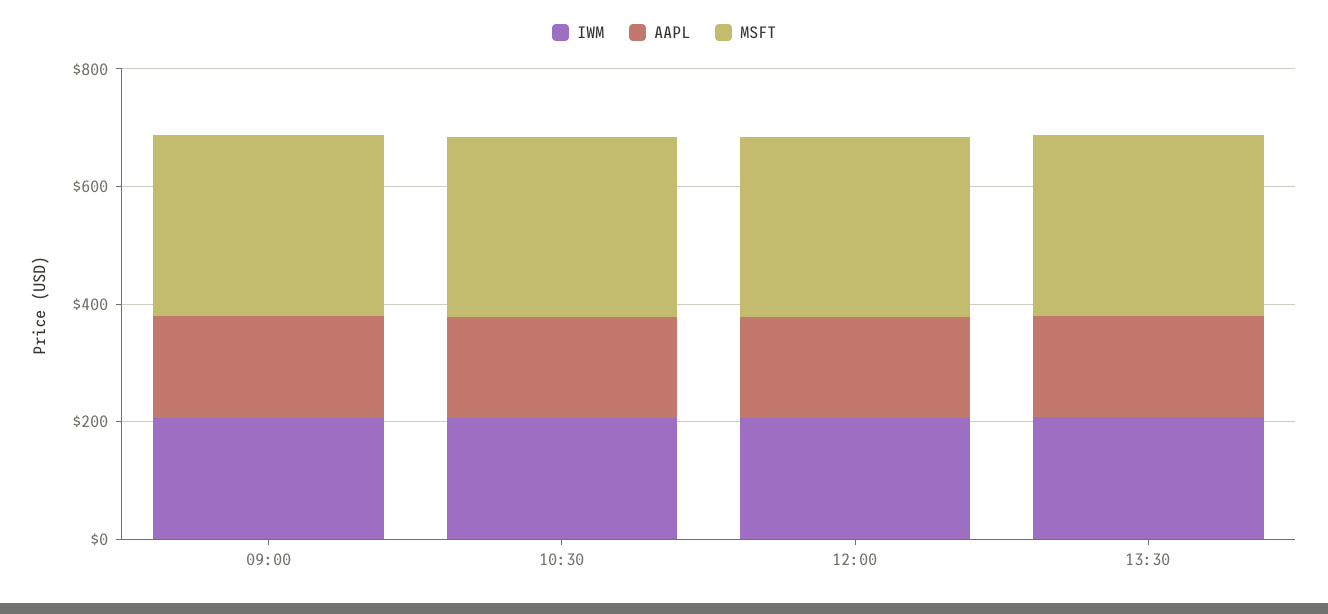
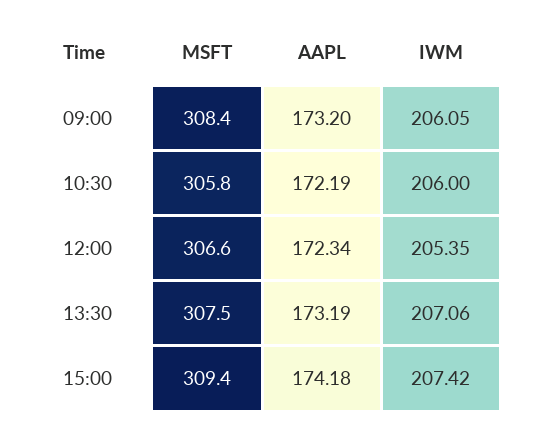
MSFT, 15:00: none -> 309.4
AAPL, 15:00: none -> 174.18
IWM, 15:00: none -> 207.42

